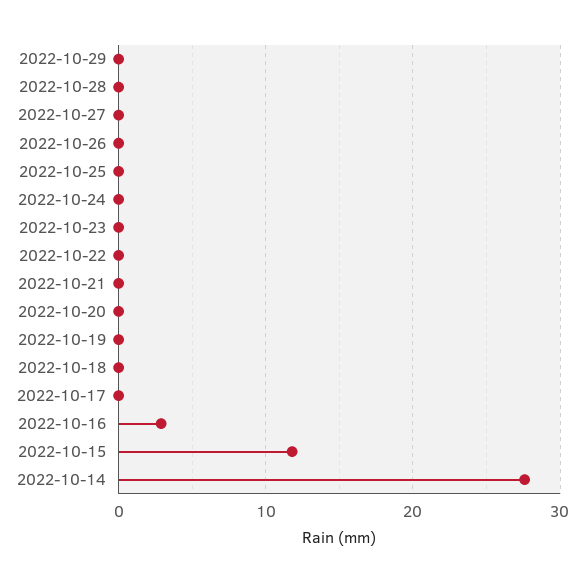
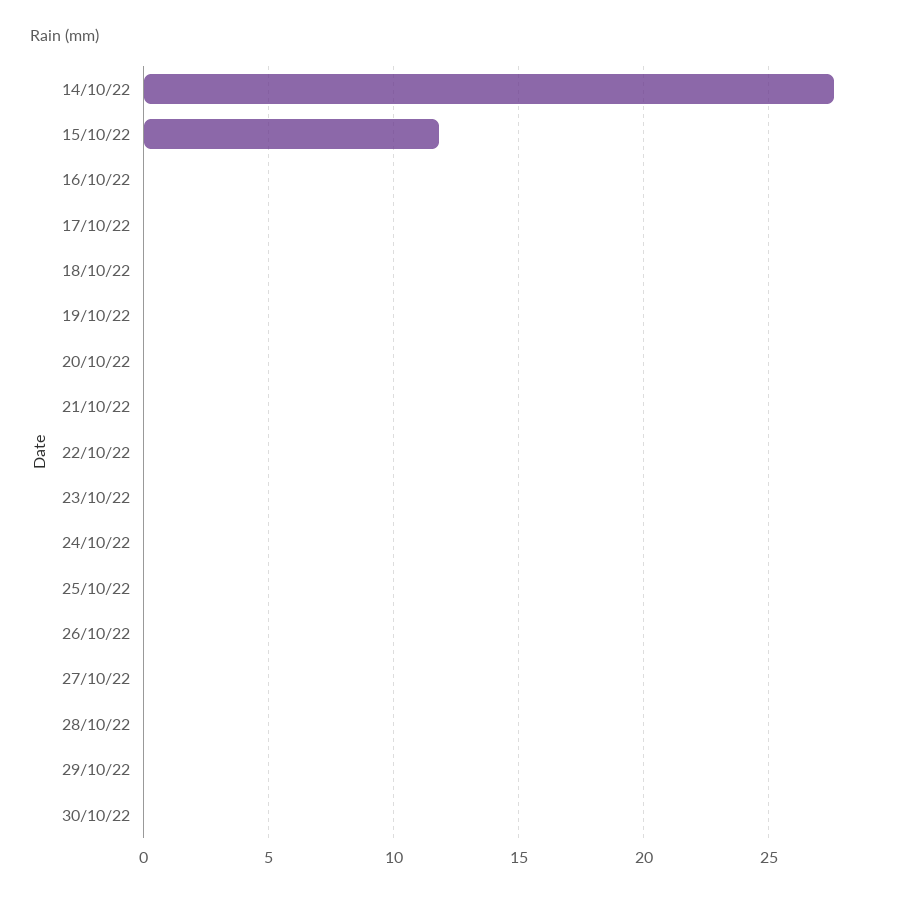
2022-10-16: 3 -> 0
30/10/22: none -> 0

